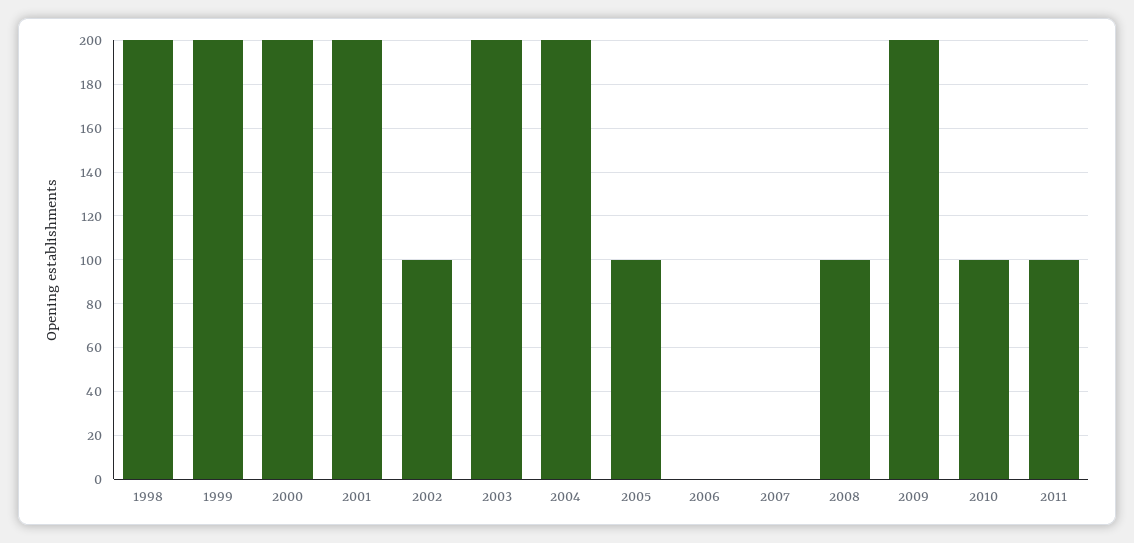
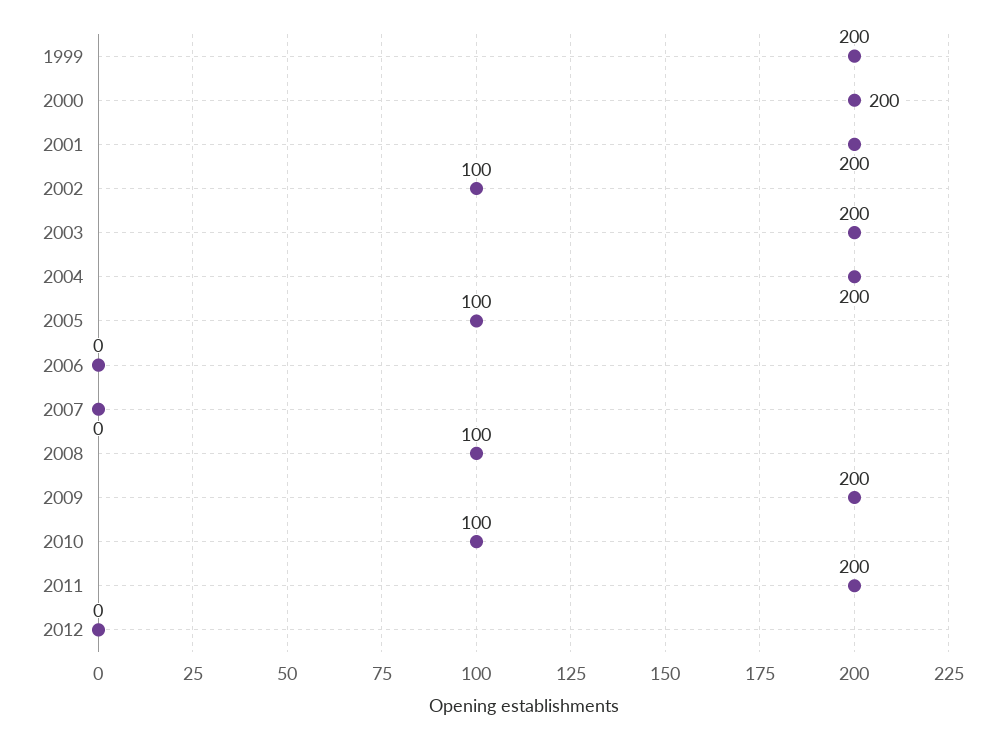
1998: 200 -> none
2011: 100 -> 200
2012: none -> 0

